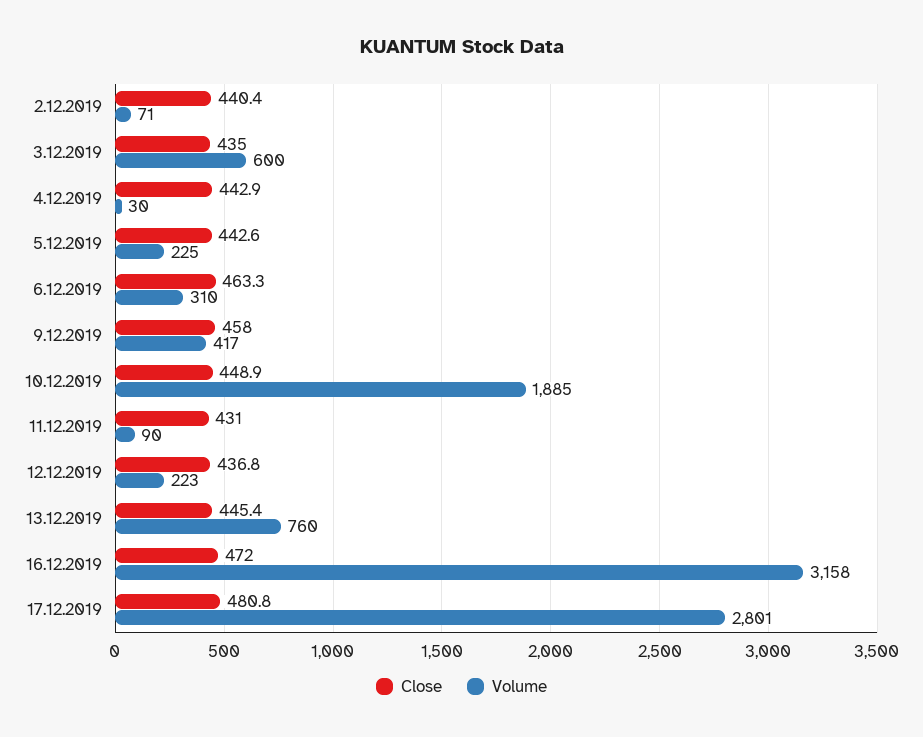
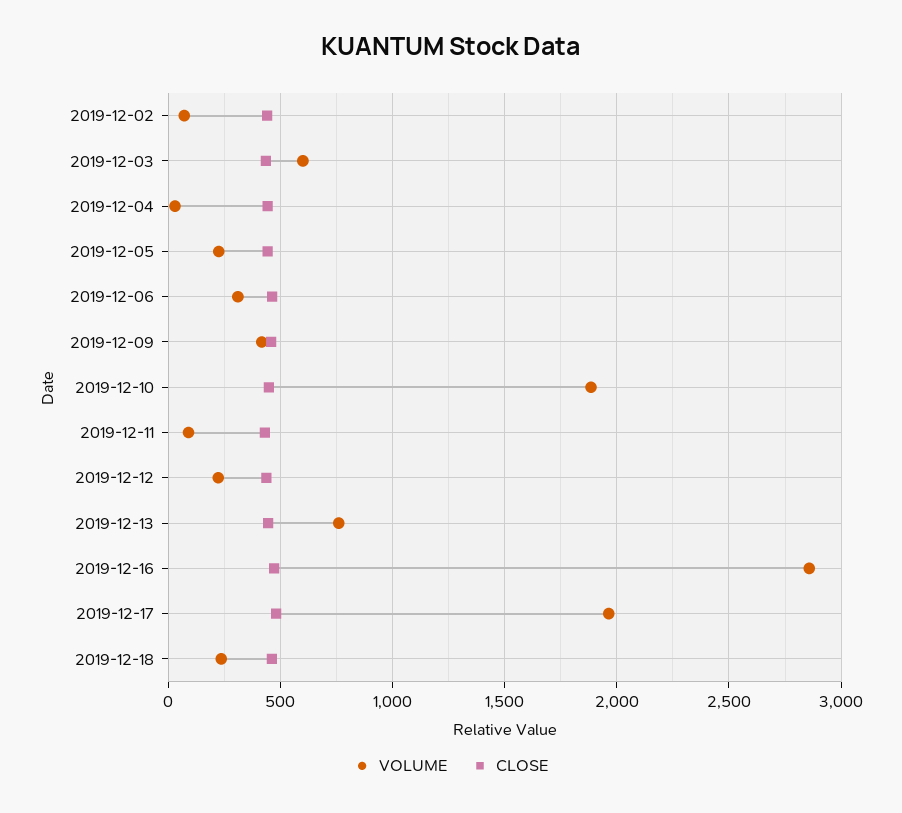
Volume, 16.12.2019: 3158 -> 2850
Volume, 17.12.2019: 2801 -> 1950
Volume, 2019-12-18: none -> 250
Close, 2019-12-18: none -> 450

